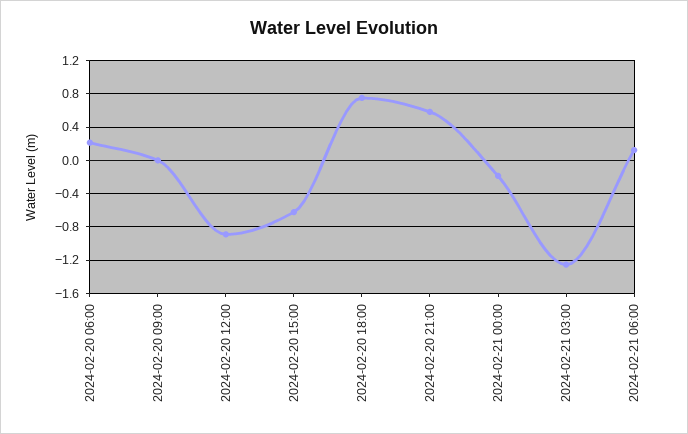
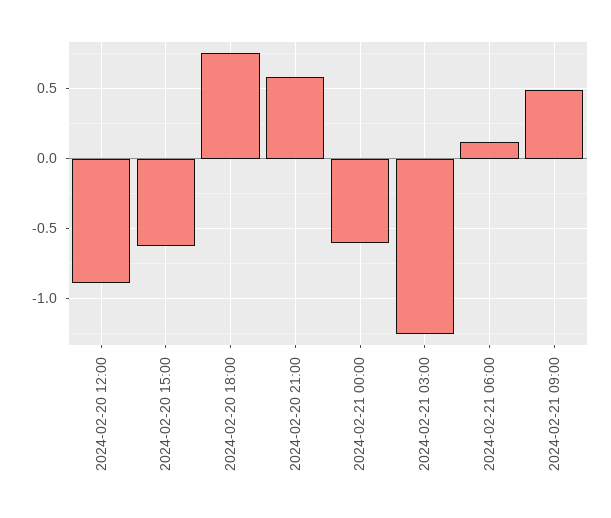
2024-02-20 06:00: 0.2 -> none
2024-02-20 09:00: 0 -> none
2024-02-21 00:00: -0.2 -> -0.6
2024-02-21 09:00: none -> 0.5

